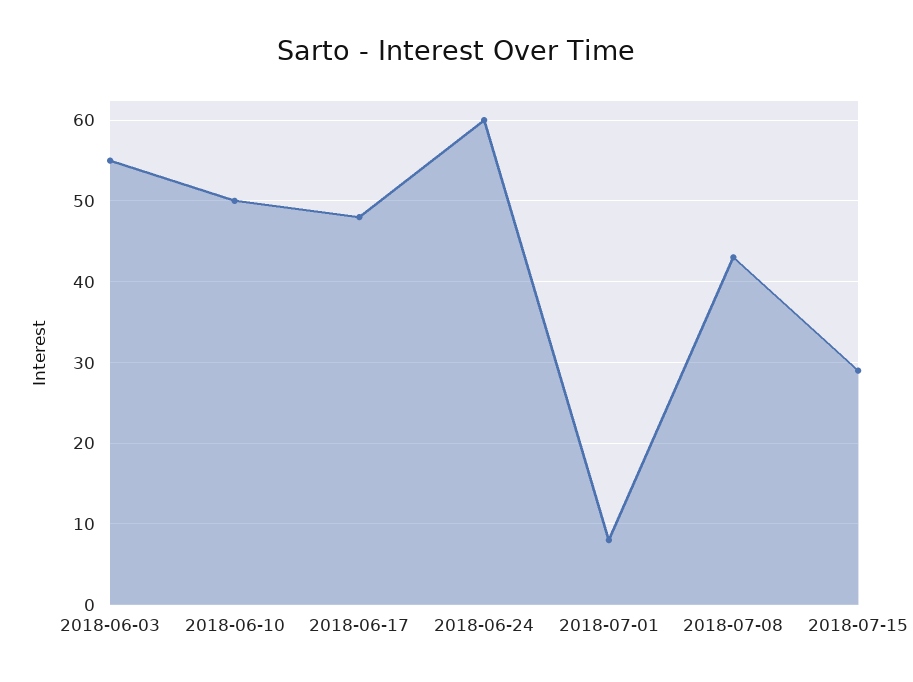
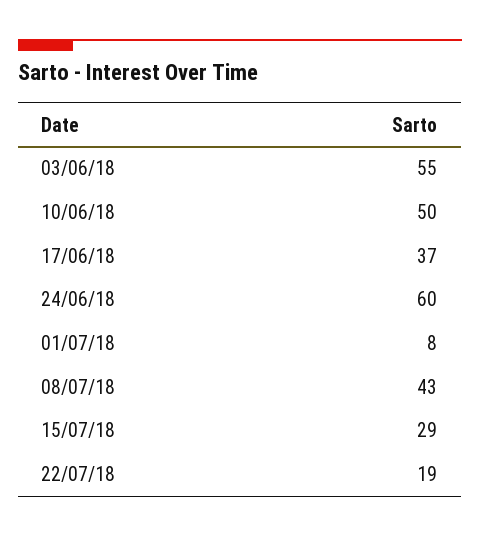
2018-06-17: 48 -> 37
22/07/18: none -> 19

